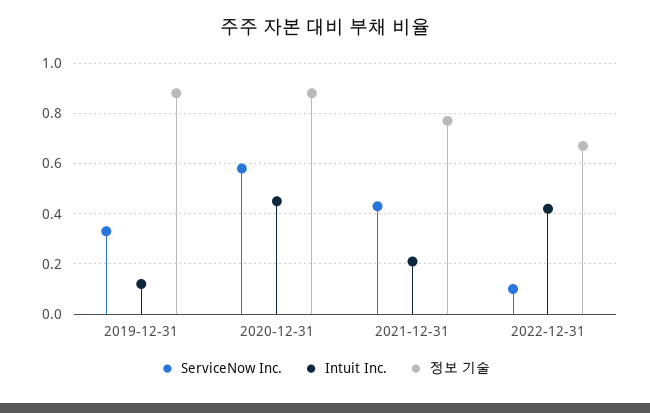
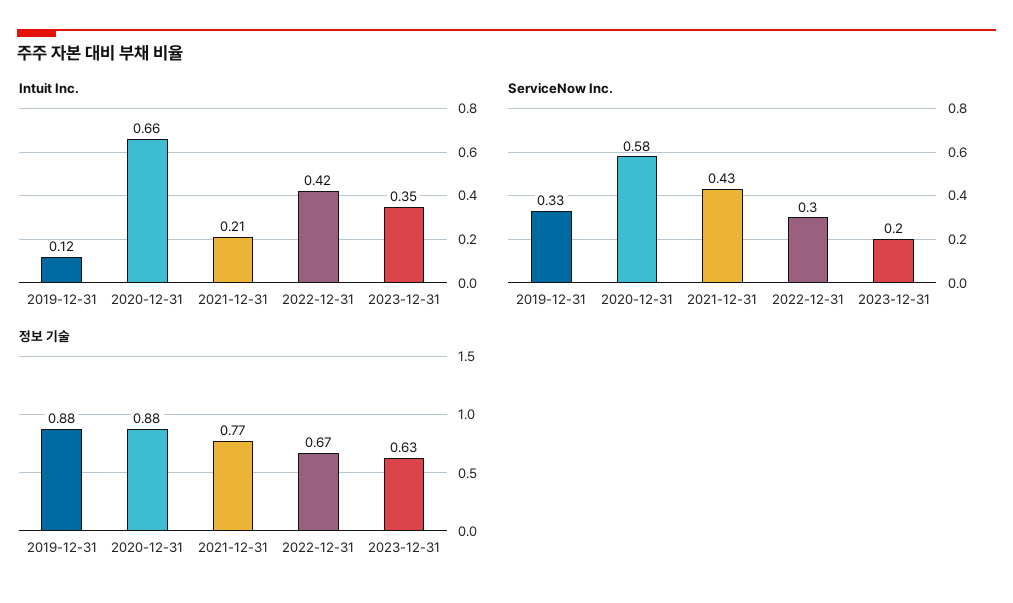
Intuit Inc., 2020-12-31: 0.45 -> 0.66
ServiceNow Inc., 2022-12-31: 0.1 -> 0.3
Intuit Inc., 2023-12-31: none -> 0.35
ServiceNow Inc., 2023-12-31: none -> 0.2
정보 기술, 2023-12-31: none -> 0.63

